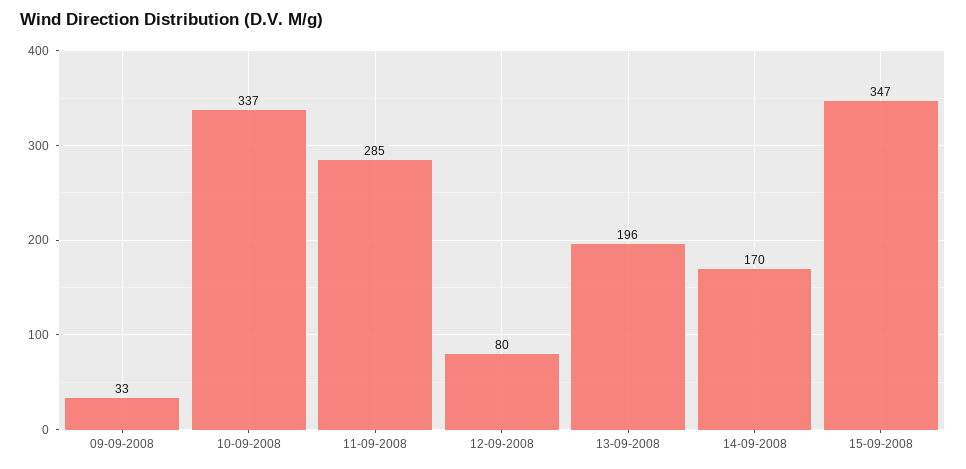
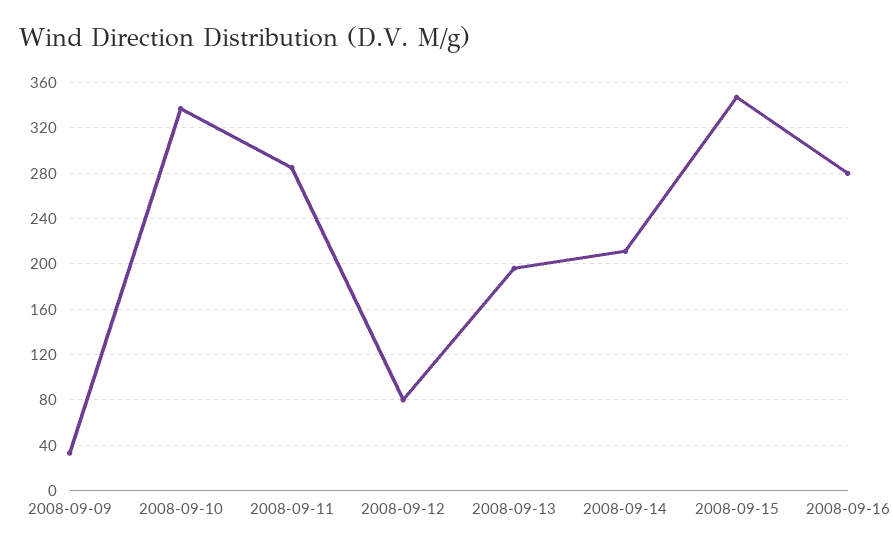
14-09-2008: 170 -> 210
2008-09-16: none -> 280

